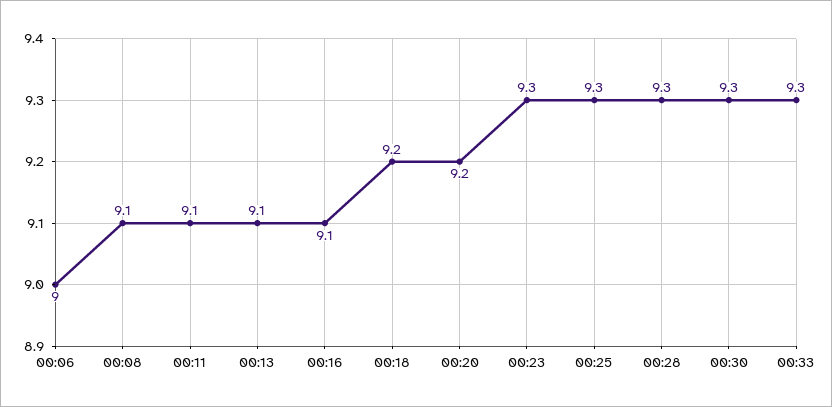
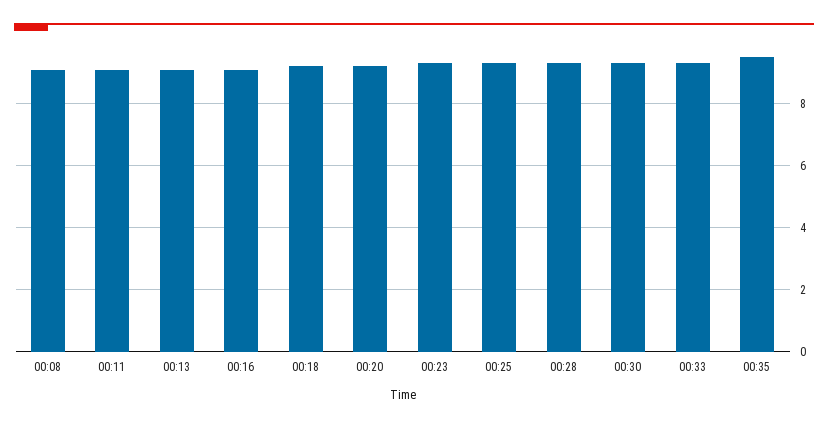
00:06: 9 -> none
00:35: none -> 9.5

